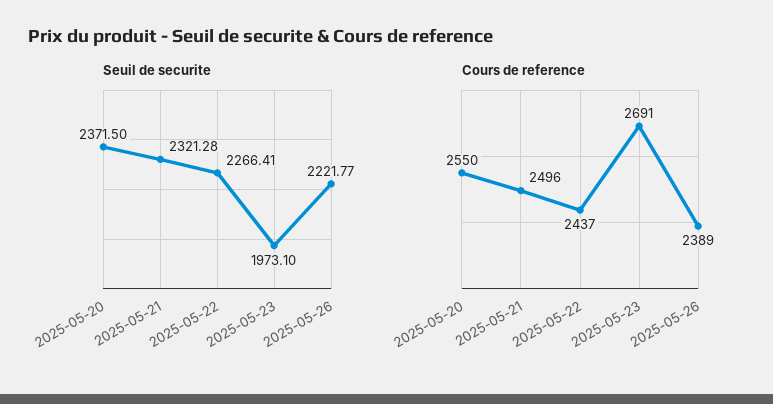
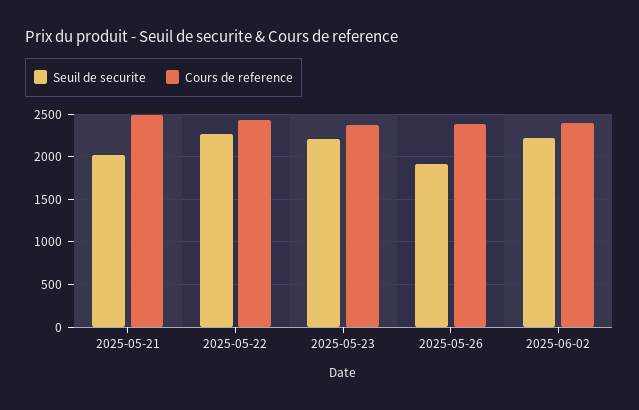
Seuil de securite, 2025-05-20: 2371.5 -> none
Seuil de securite, 2025-05-21: 2321.28 -> 2000
Seuil de securite, 2025-05-23: 1973.1 -> 2200
Seuil de securite, 2025-05-26: 2221.77 -> 1900
Cours de reference, 2025-05-20: 2550 -> none
Cours de reference, 2025-05-23: 2691 -> 2400
Seuil de securite, 2025-06-02: none -> 2200
Cours de reference, 2025-06-02: none -> 2400

